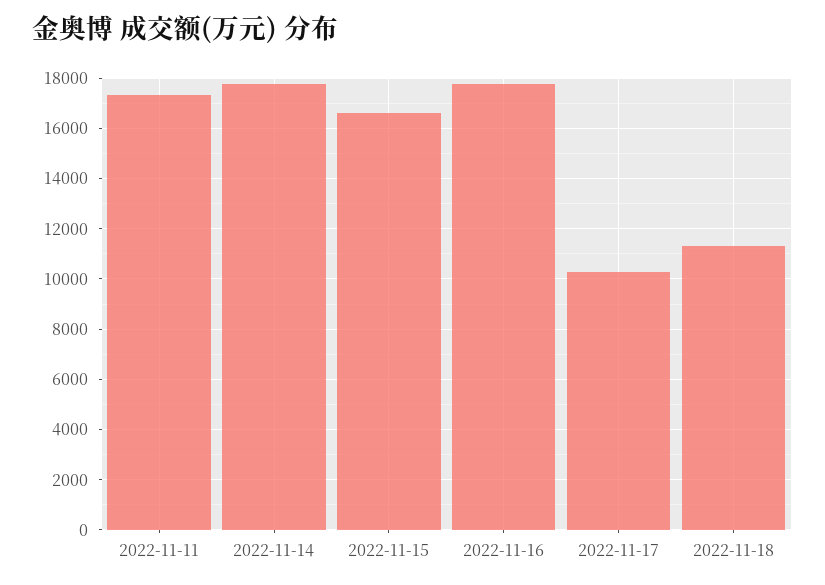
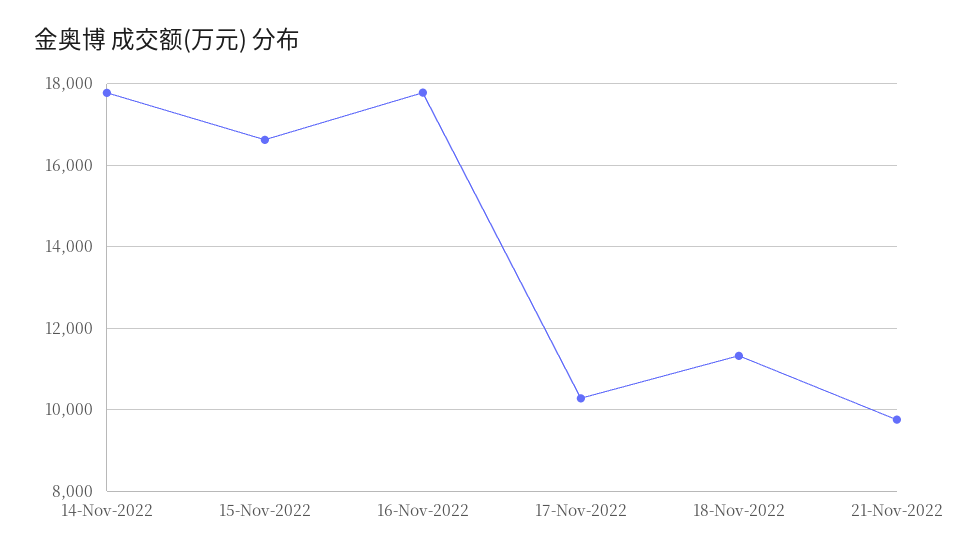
2022-11-11: 17250 -> none
21-Nov-2022: none -> 9800

